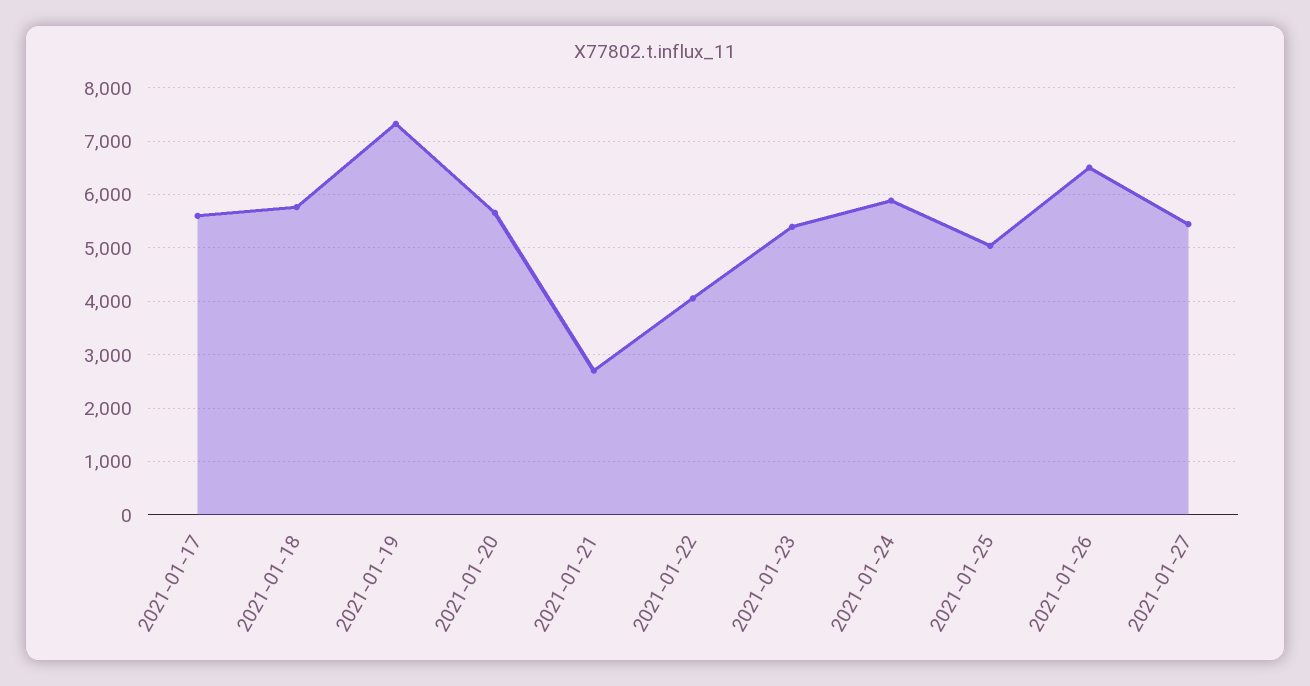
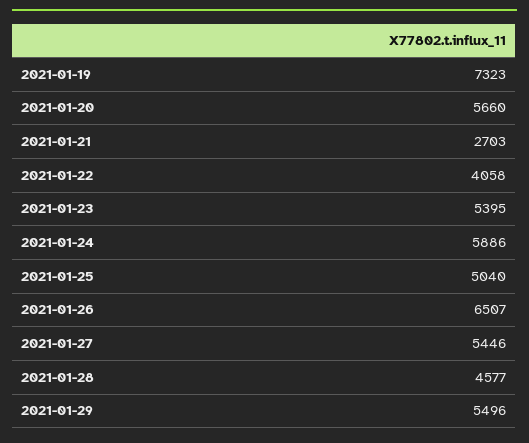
2021-01-17: 5600 -> none
2021-01-18: 5800 -> none
2021-01-28: none -> 4577
2021-01-29: none -> 5496

